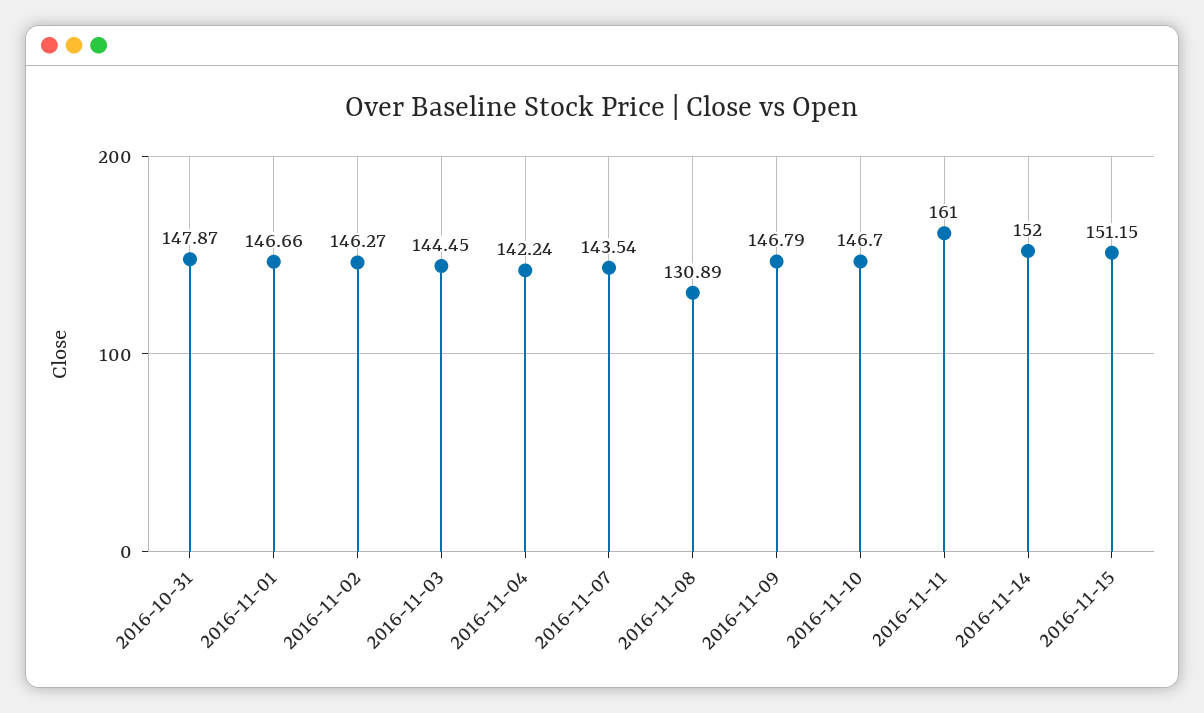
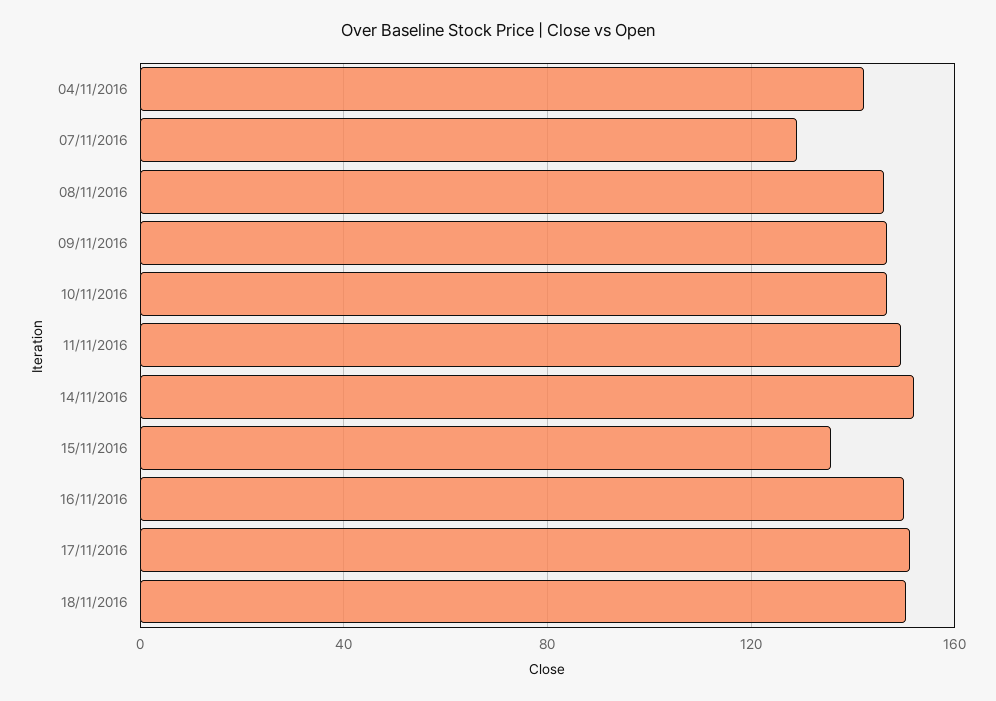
2016-10-31: 147.87 -> none
2016-11-01: 146.66 -> none
2016-11-02: 146.27 -> none
2016-11-03: 144.45 -> none
2016-11-07: 143.54 -> 130
2016-11-08: 130.89 -> 145
2016-11-11: 161 -> 150
2016-11-15: 151.15 -> 135
16/11/2016: none -> 150
17/11/2016: none -> 150
18/11/2016: none -> 150

